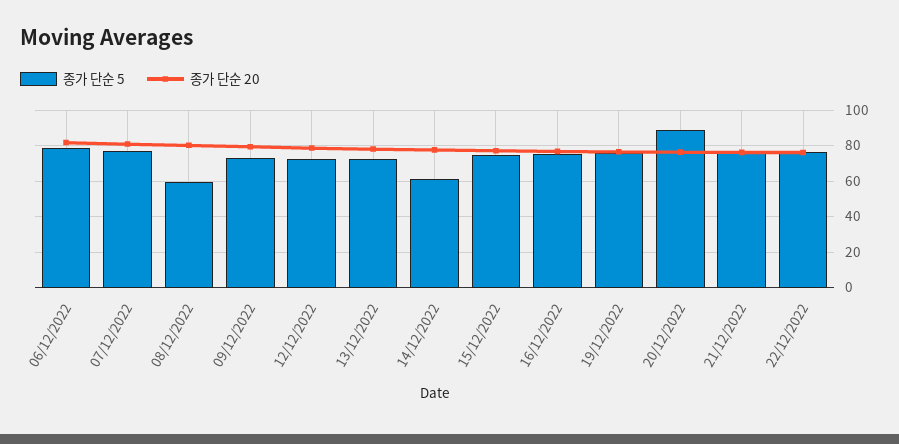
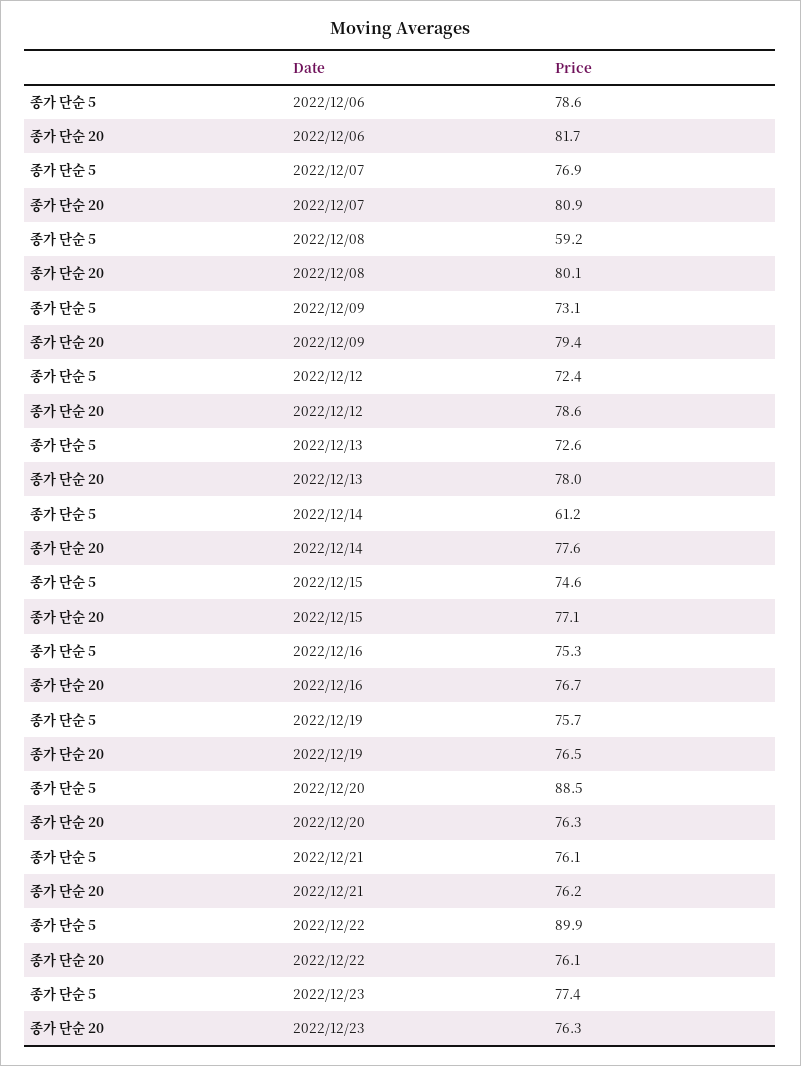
종가 단순 5, 22/12/2022: 75 -> 89.9
종가 단순 5, 2022/12/23: none -> 77.4
종가 단순 20, 2022/12/23: none -> 76.3

